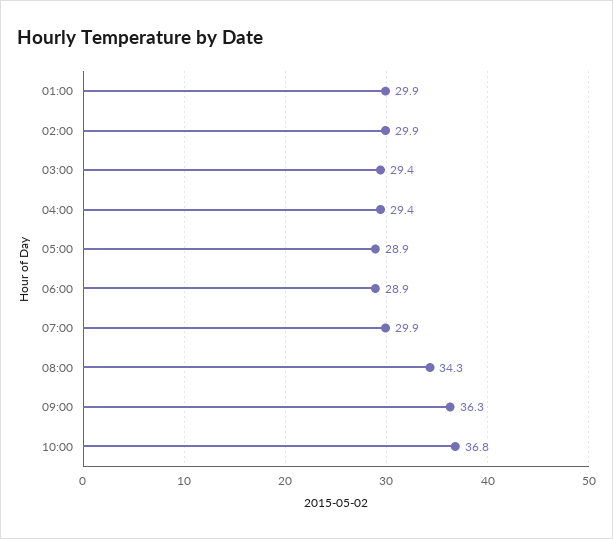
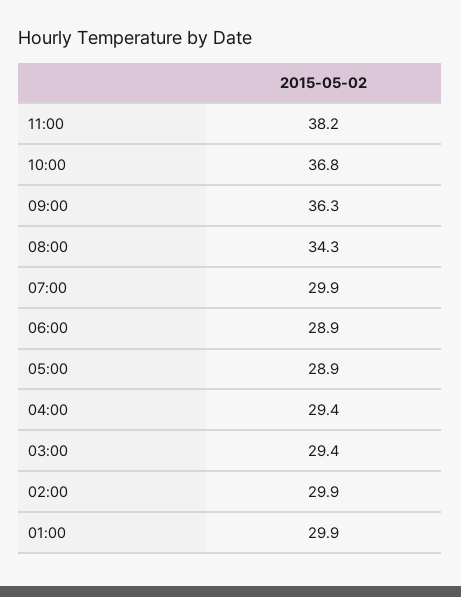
11:00: none -> 38.2

